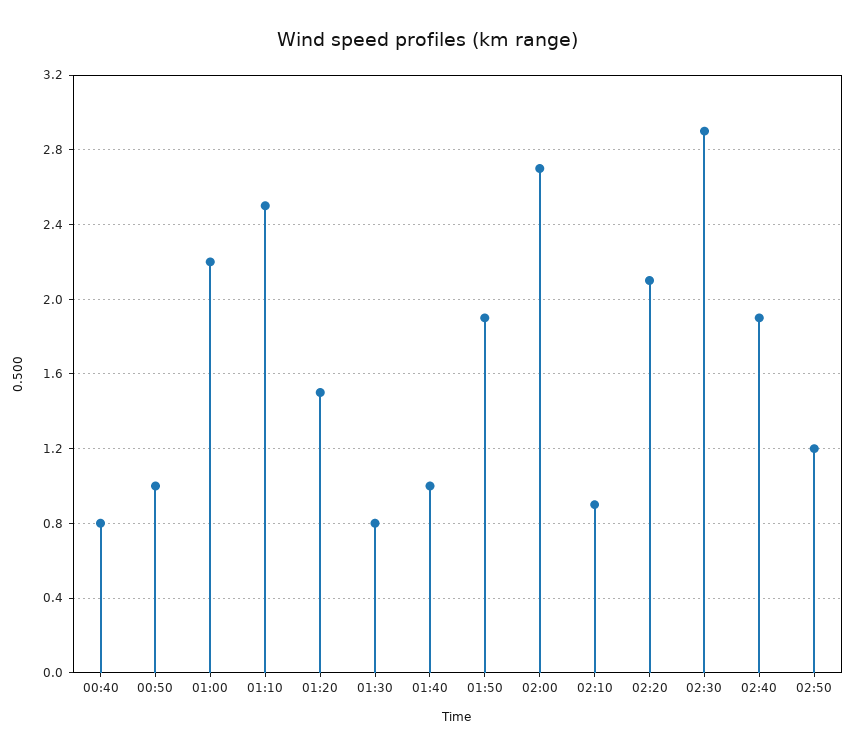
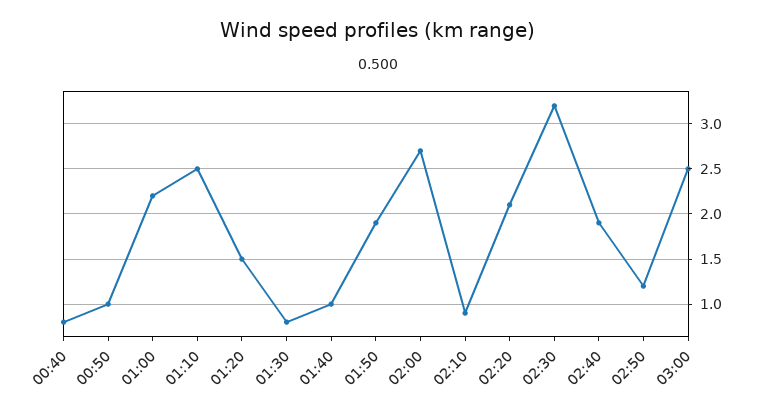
02:30: 2.9 -> 3.2
03:00: none -> 2.5

